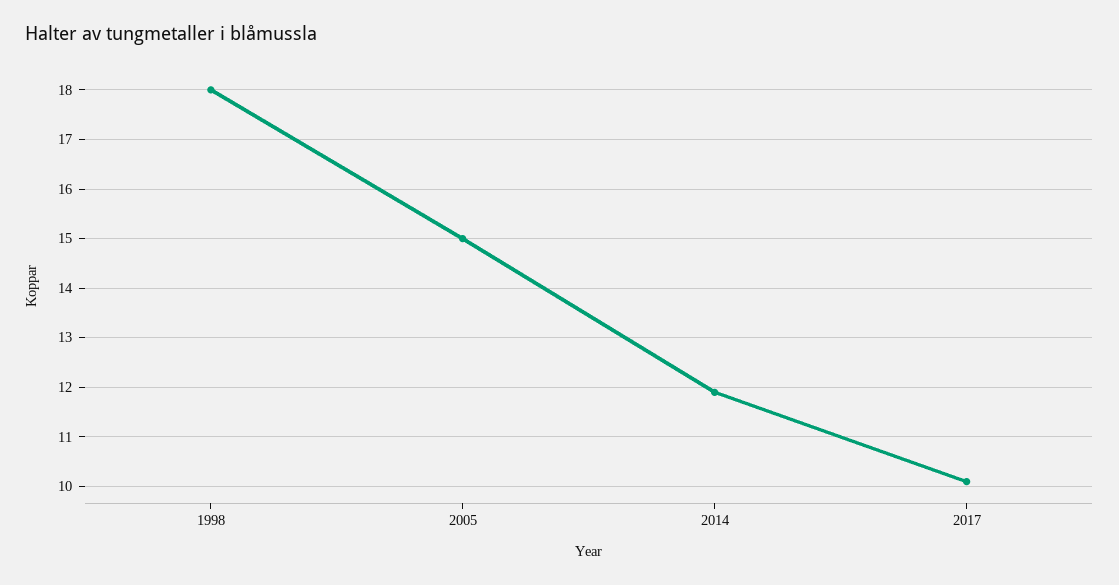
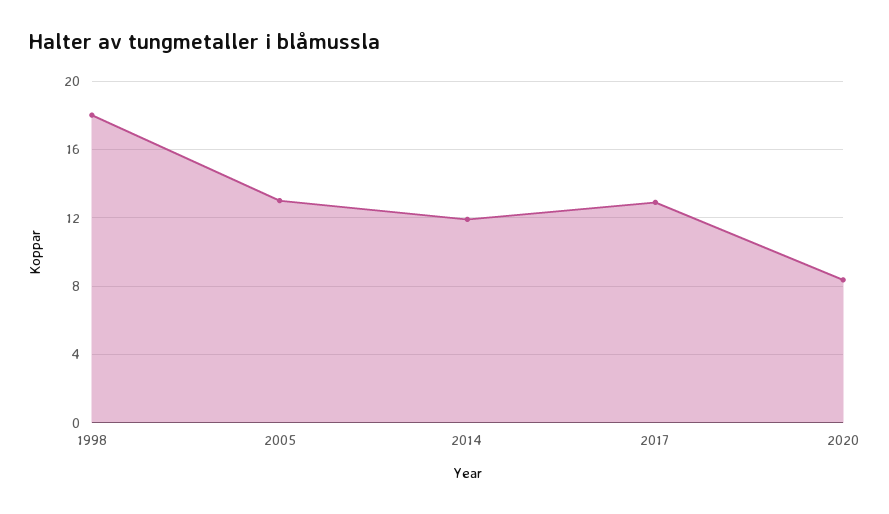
2005: 15 -> 13
2017: 10 -> 13
2020: none -> 8.5

